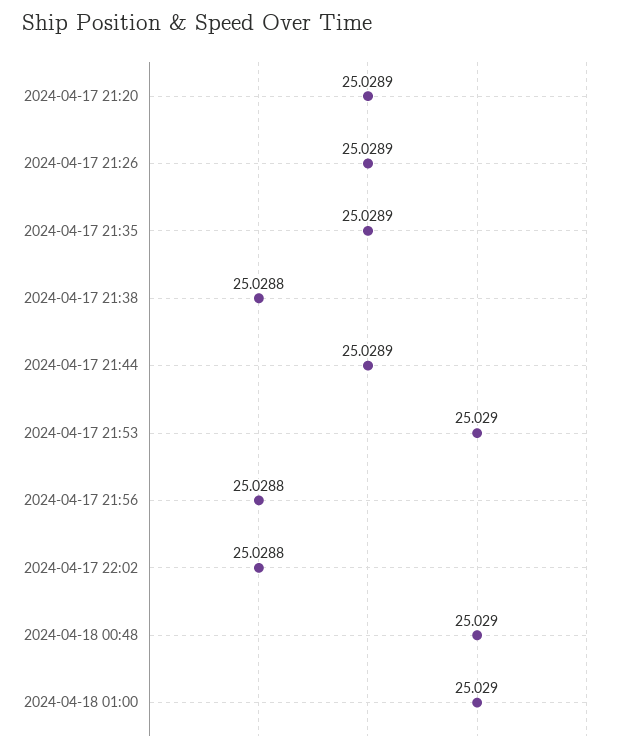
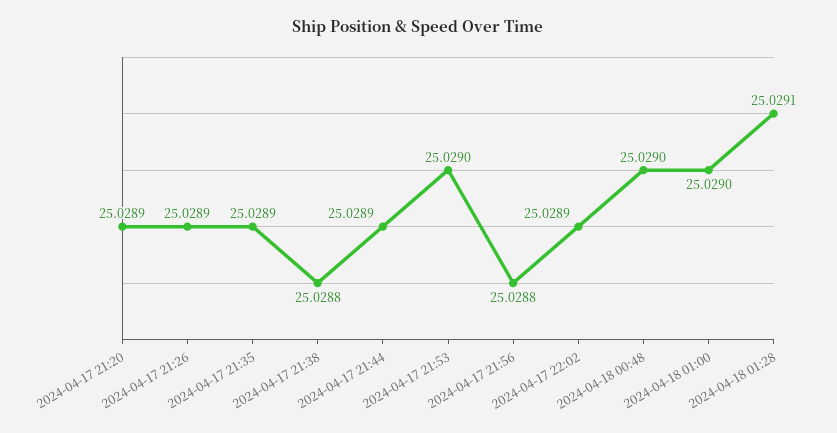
2024-04-17 22:02: 25.0288 -> 25.0289
2024-04-18 01:28: none -> 25.0291

